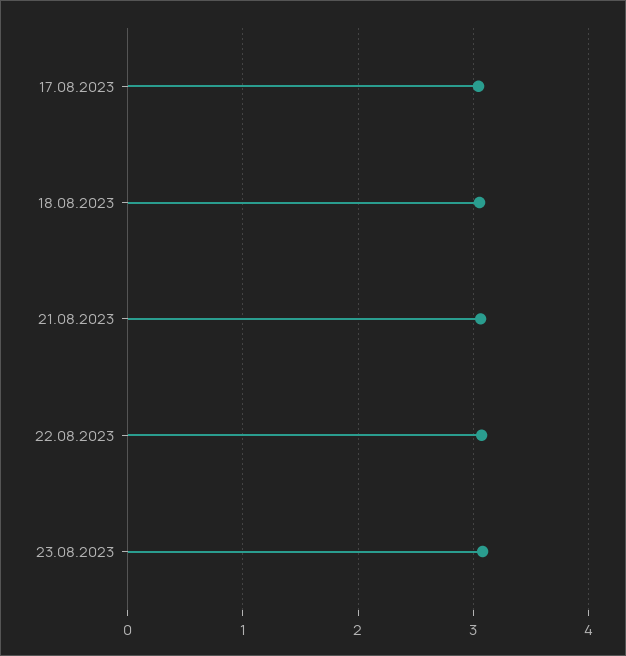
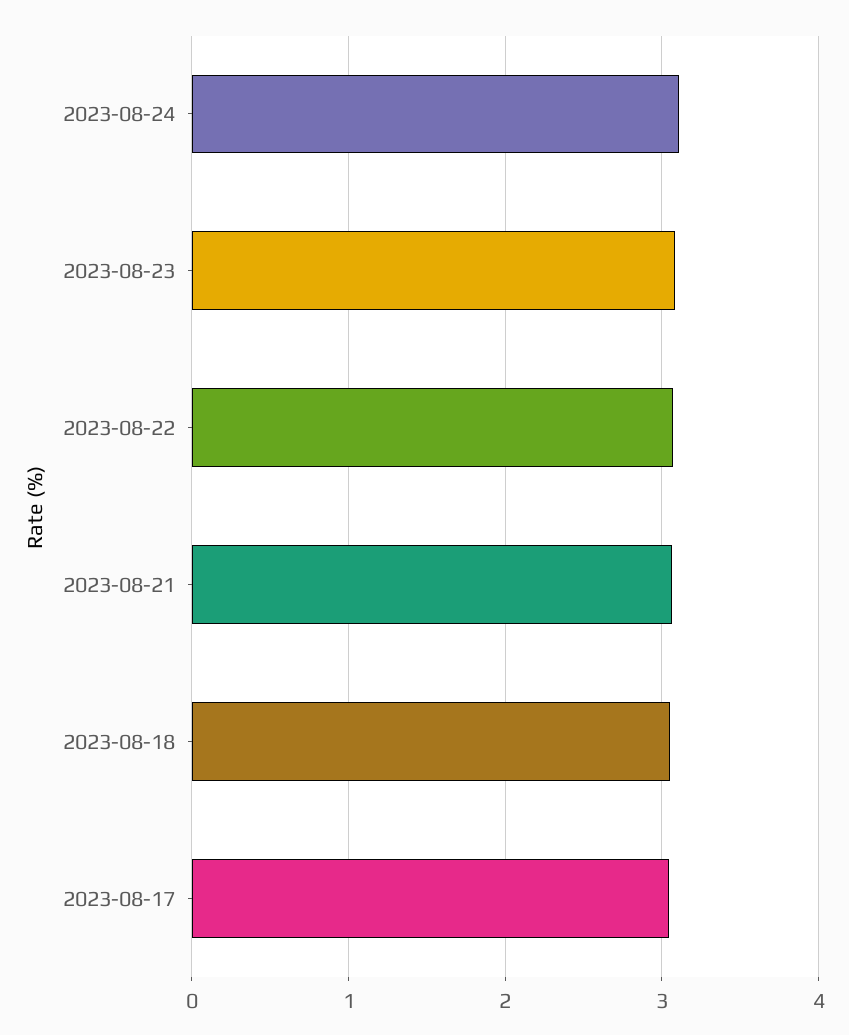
2023-08-24: none -> 3.1

